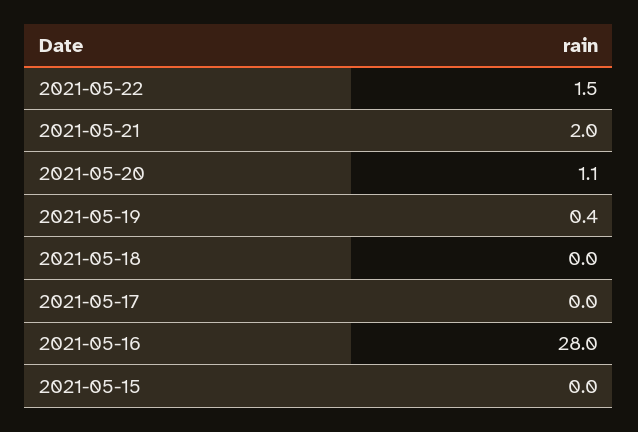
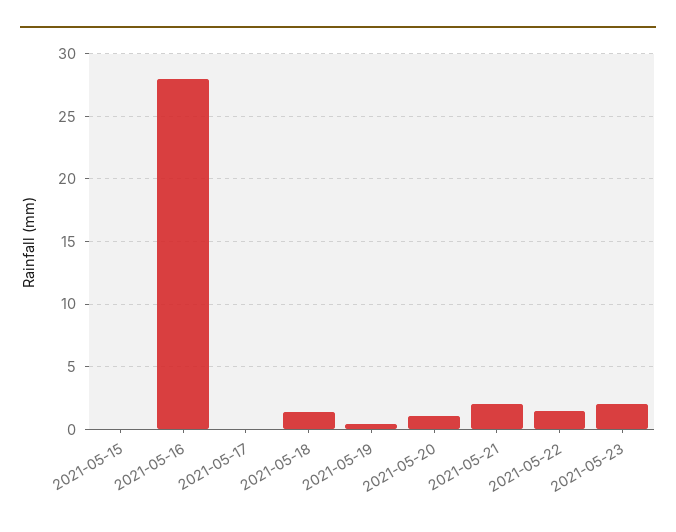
2021-05-18: 0 -> 1.5
2021-05-23: none -> 2

